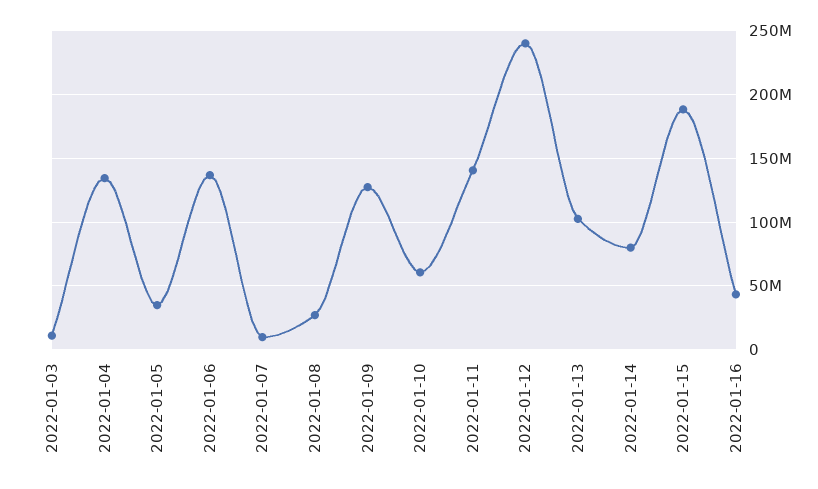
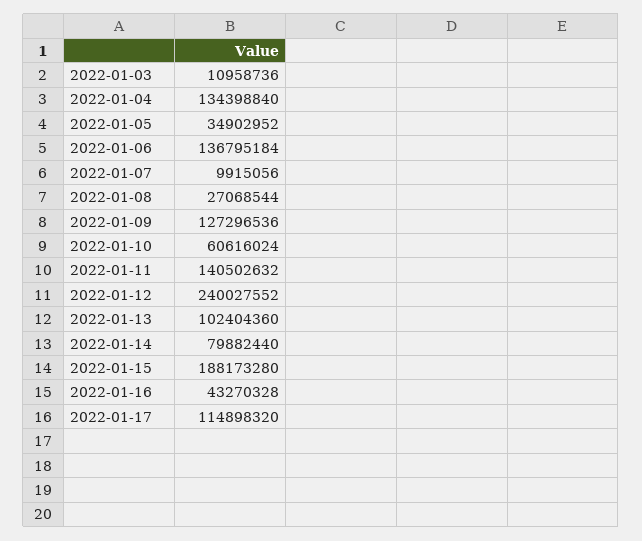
2022-01-17: none -> 114898320

